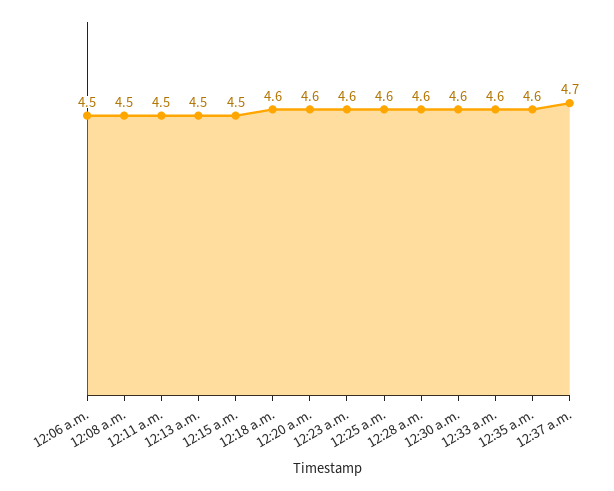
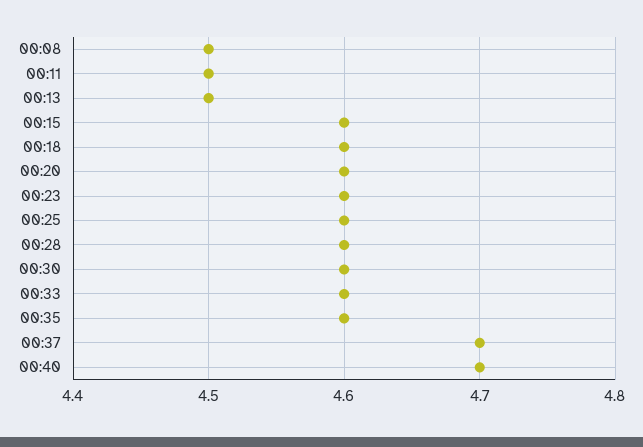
12:06 a.m.: 4.5 -> none
12:15 a.m.: 4.5 -> 4.6
00:40: none -> 4.7

